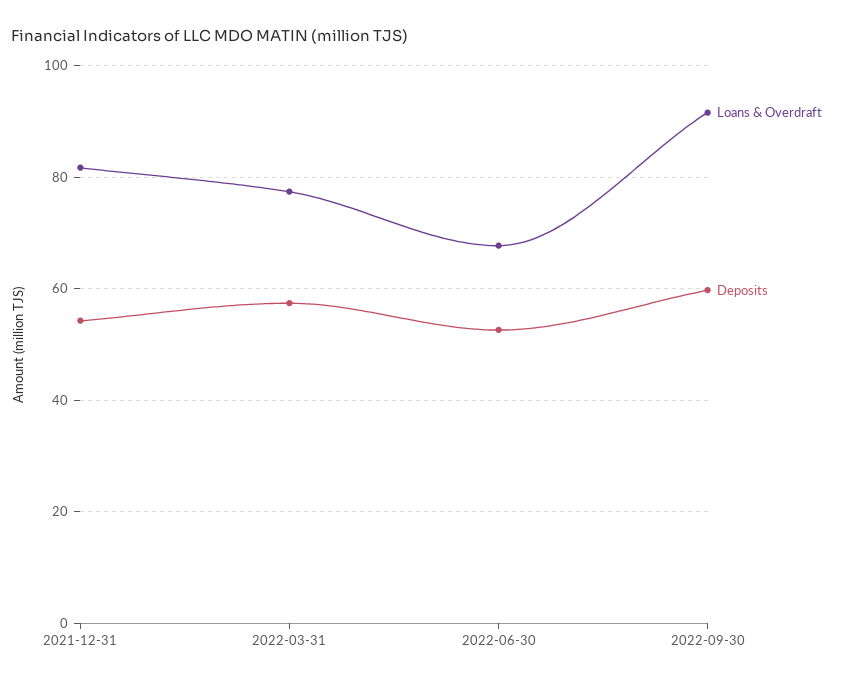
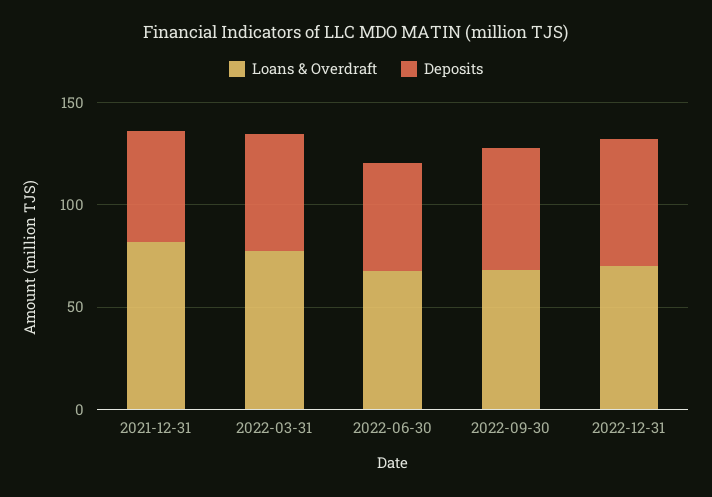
Loans & Overdraft, 2022-09-30: 92 -> 70
Loans & Overdraft, 2022-12-31: none -> 70
Deposits, 2022-12-31: none -> 60

